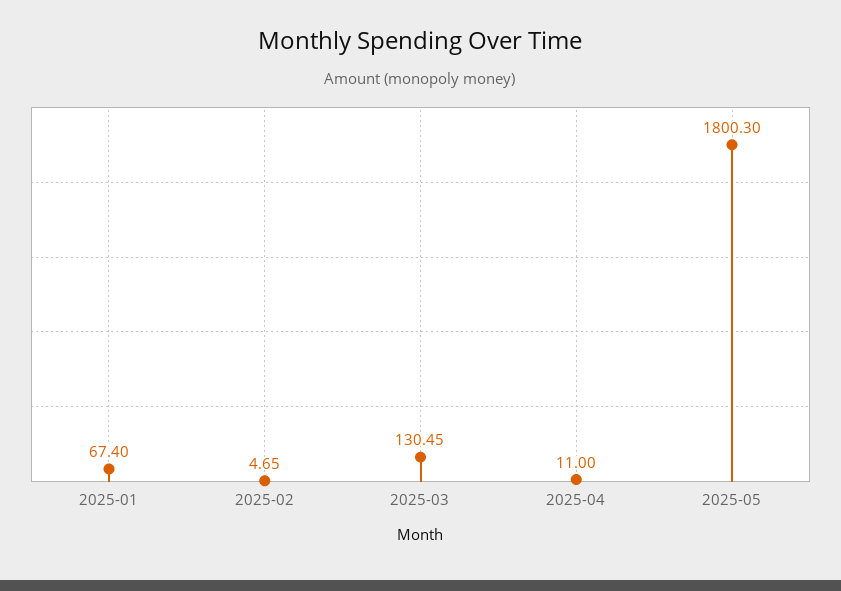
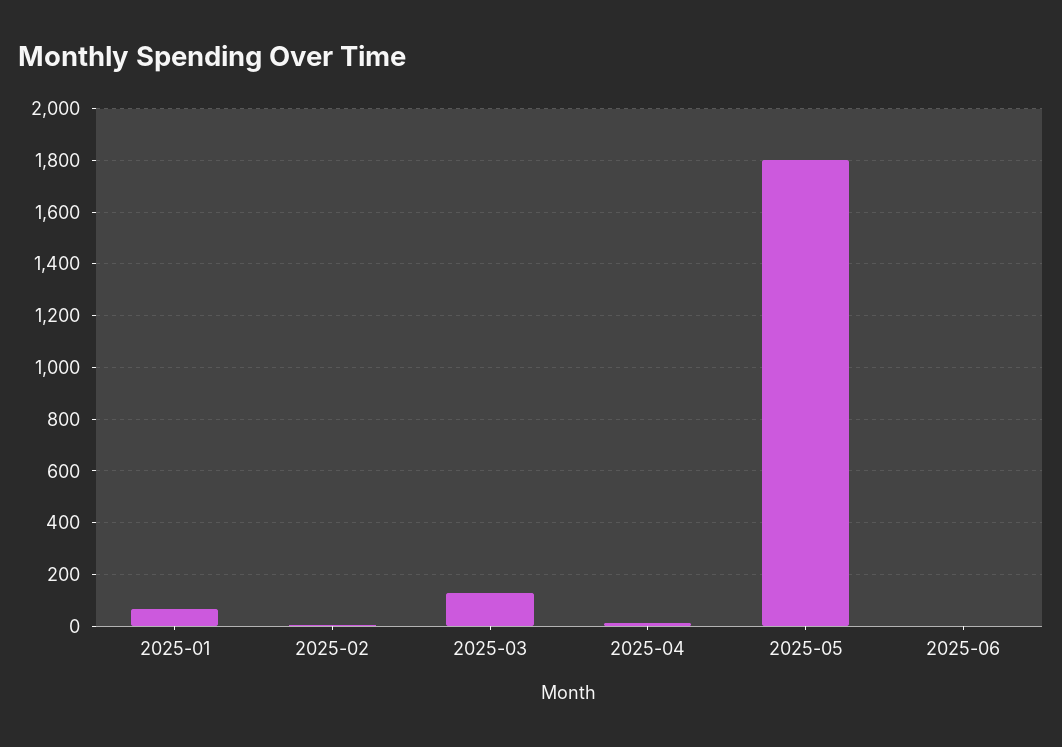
2025-06: none -> 0

